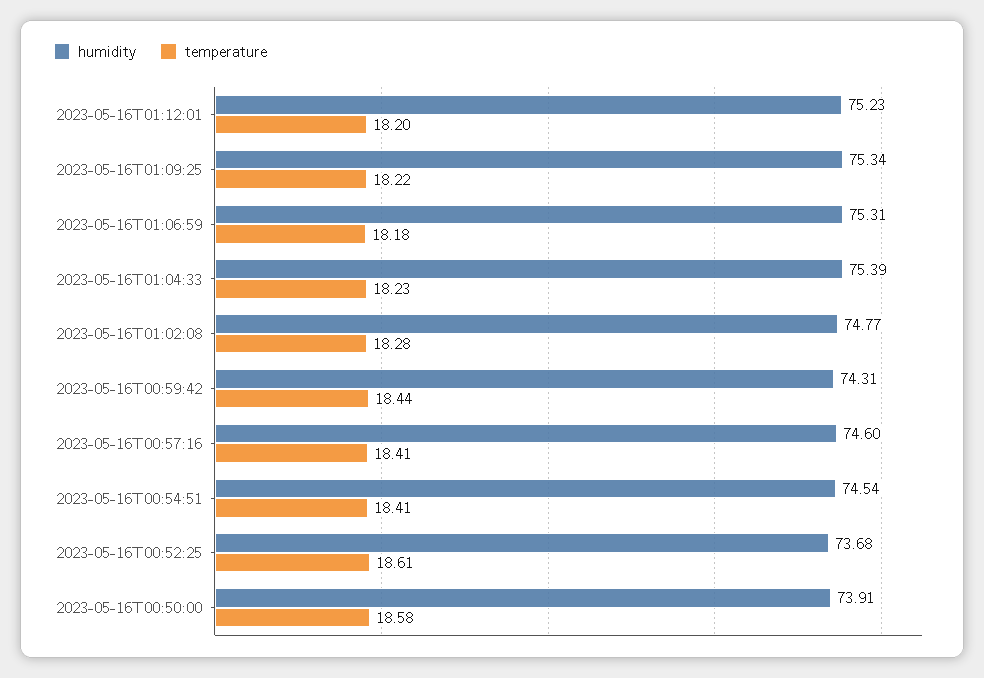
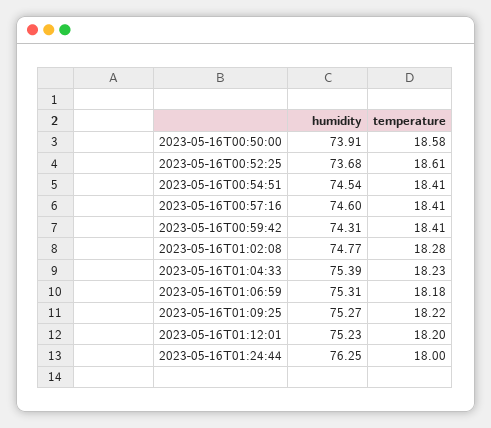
humidity, 2023-05-16T01:09:25: 75.34 -> 75.27
temperature, 2023-05-16T00:59:42: 18.44 -> 18.41
humidity, 2023-05-16T01:24:44: none -> 76.25
temperature, 2023-05-16T01:24:44: none -> 18

